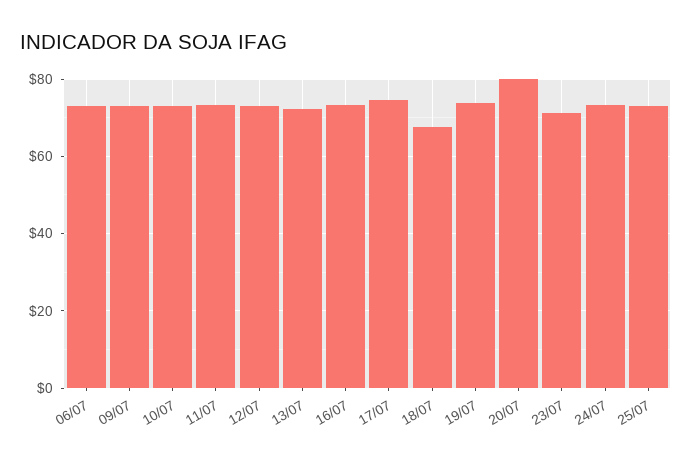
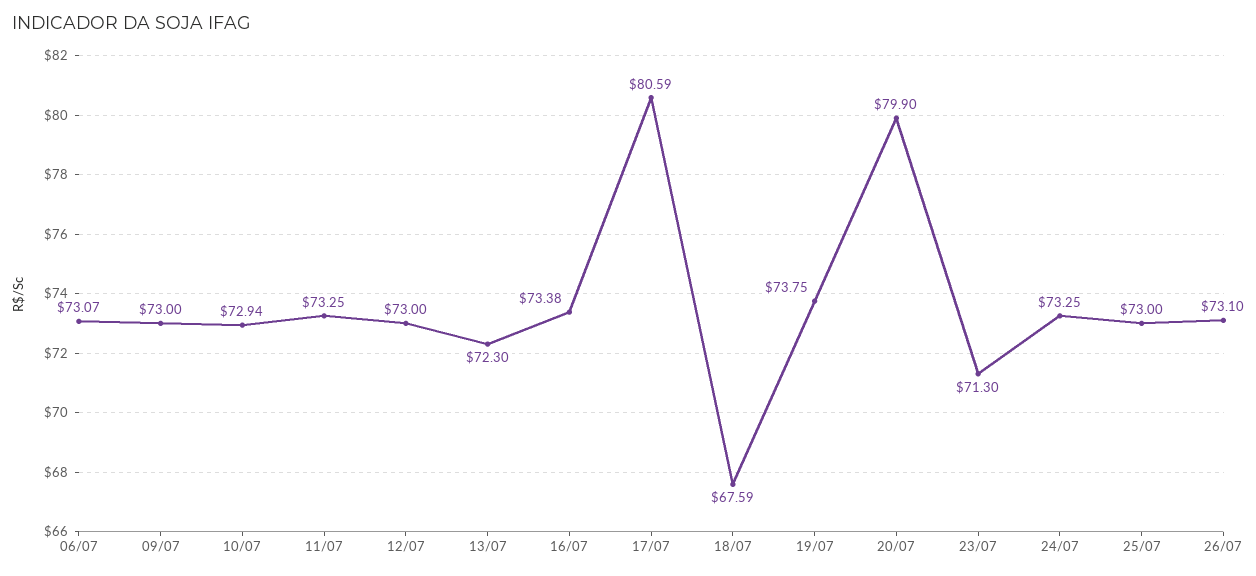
17/07: 74 -> 80.59
26/07: none -> 73.1

